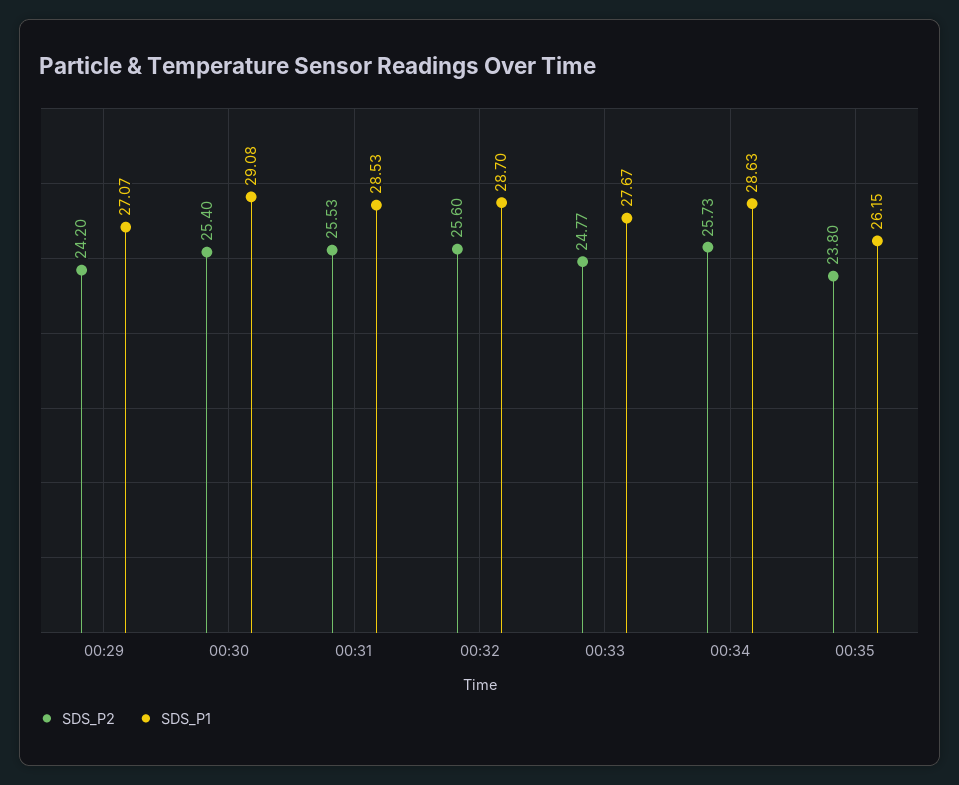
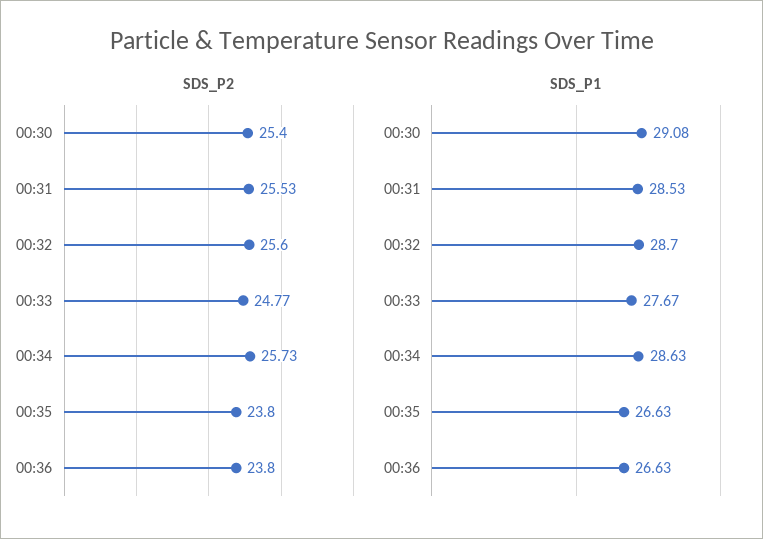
SDS_P2, 00:29: 24.2 -> none
SDS_P1, 00:29: 27.07 -> none
SDS_P1, 00:35: 26.15 -> 26.63
SDS_P2, 00:36: none -> 23.8
SDS_P1, 00:36: none -> 26.63

